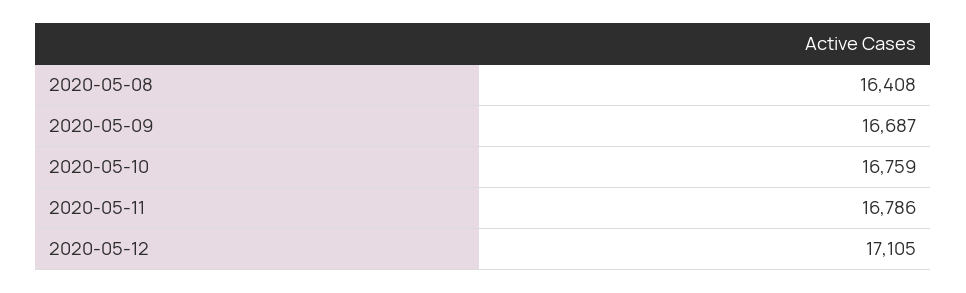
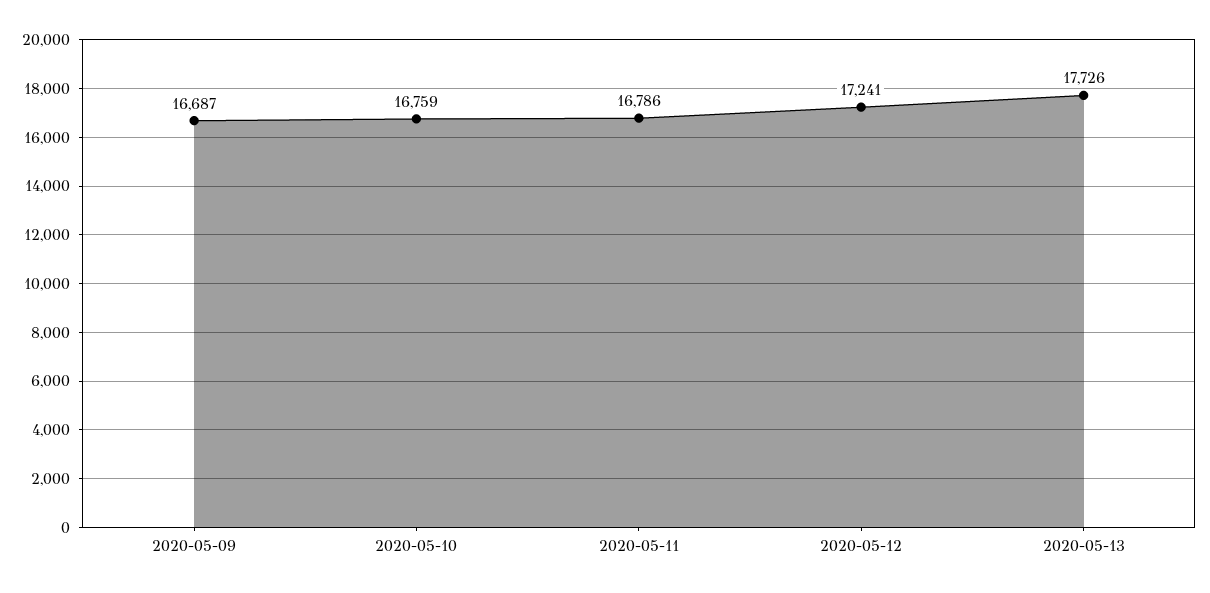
2020-05-08: 16408 -> none
2020-05-12: 17105 -> 17241
2020-05-13: none -> 17726

